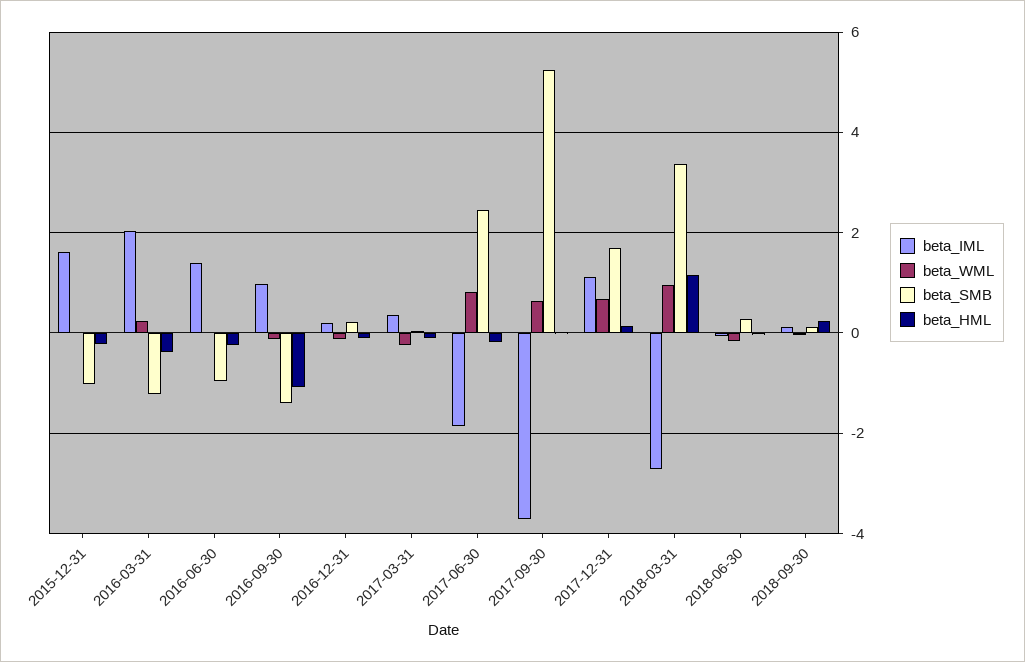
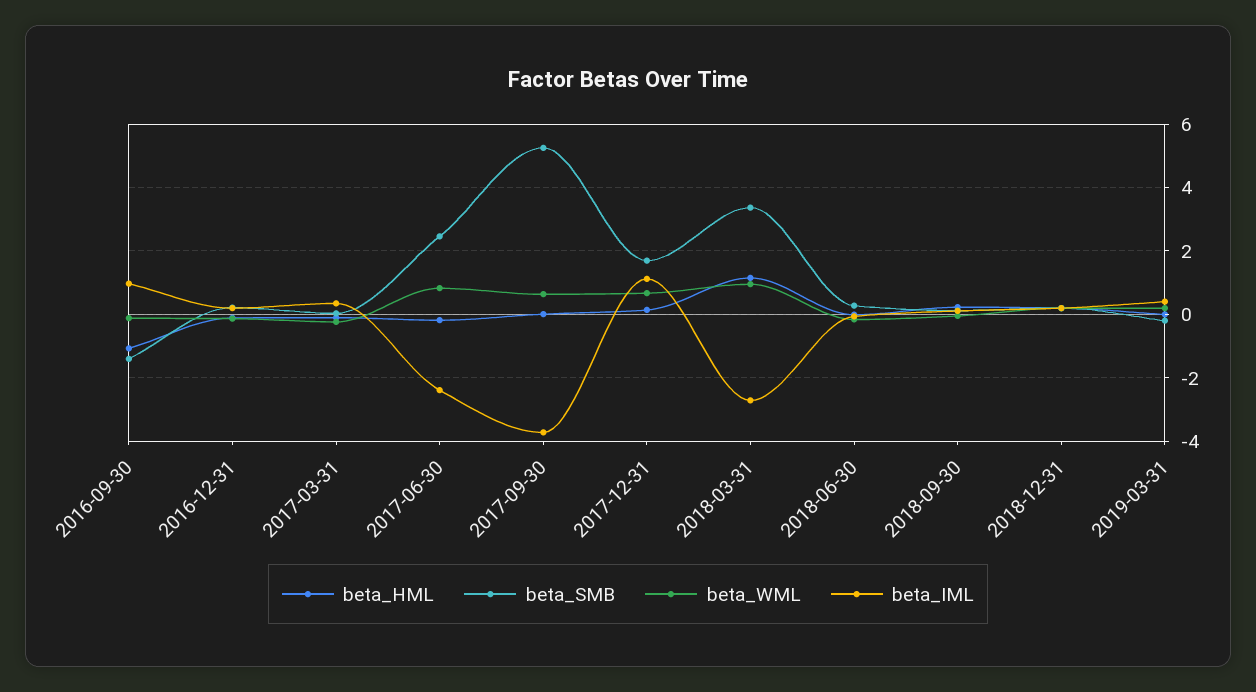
beta_IML, 2015-12-31: 1.6 -> none
beta_WML, 2015-12-31: 0 -> none
beta_SMB, 2015-12-31: -1 -> none
beta_HML, 2015-12-31: -0.2 -> none
beta_IML, 2016-03-31: 2 -> none
beta_WML, 2016-03-31: 0.2 -> none
beta_SMB, 2016-03-31: -1.2 -> none
beta_HML, 2016-03-31: -0.4 -> none
beta_IML, 2016-06-30: 1.4 -> none
beta_WML, 2016-06-30: 0 -> none
beta_SMB, 2016-06-30: -1 -> none
beta_HML, 2016-06-30: -0.2 -> none
beta_IML, 2017-06-30: -1.8 -> -2.4
beta_HML, 2018-12-31: none -> 0.2
beta_SMB, 2018-12-31: none -> 0.2
beta_WML, 2018-12-31: none -> 0.2
beta_IML, 2018-12-31: none -> 0.2
beta_HML, 2019-03-31: none -> 0
beta_SMB, 2019-03-31: none -> -0.2
beta_WML, 2019-03-31: none -> 0.2
beta_IML, 2019-03-31: none -> 0.4

